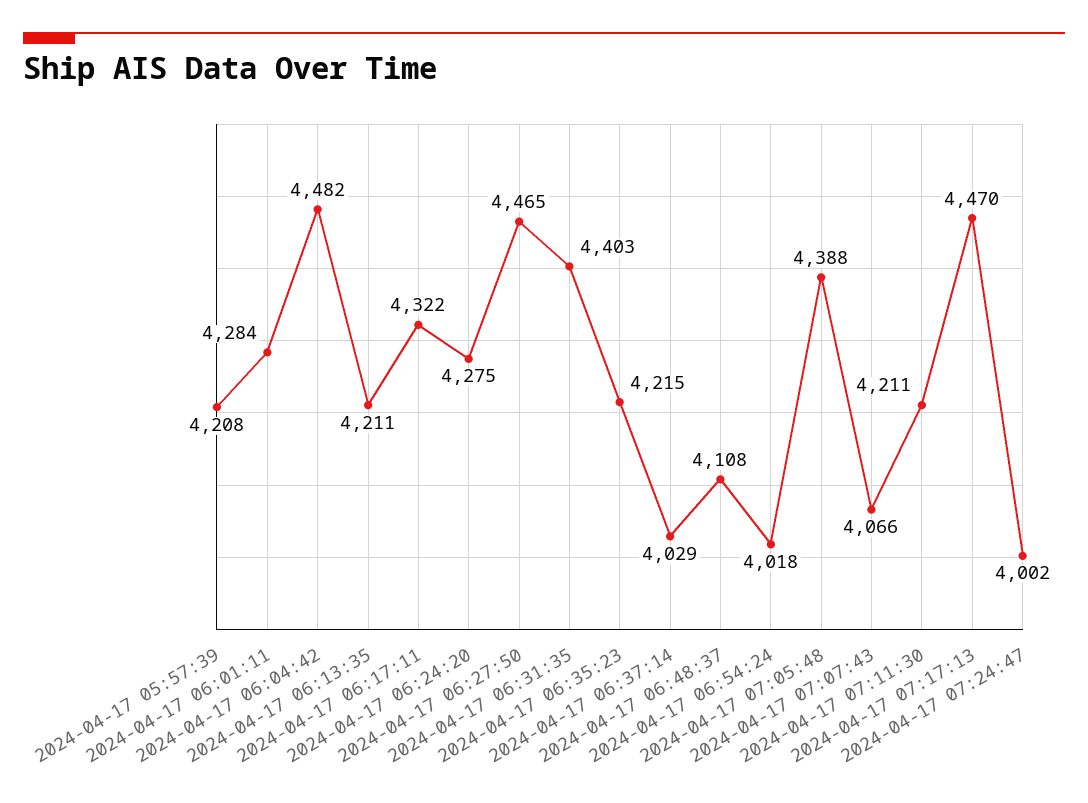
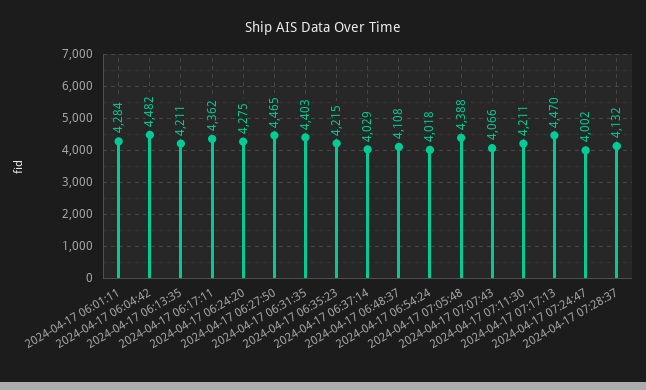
2024-04-17 05:57:39: 4208 -> none
2024-04-17 06:17:11: 4322 -> 4362
2024-04-17 07:28:37: none -> 4132

